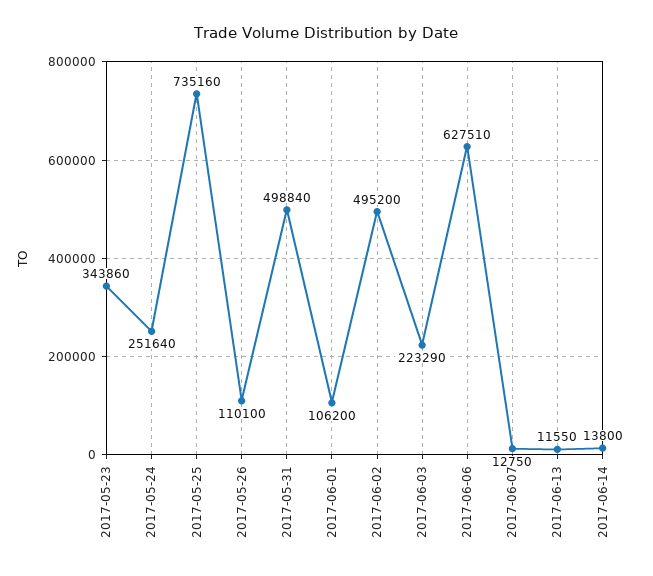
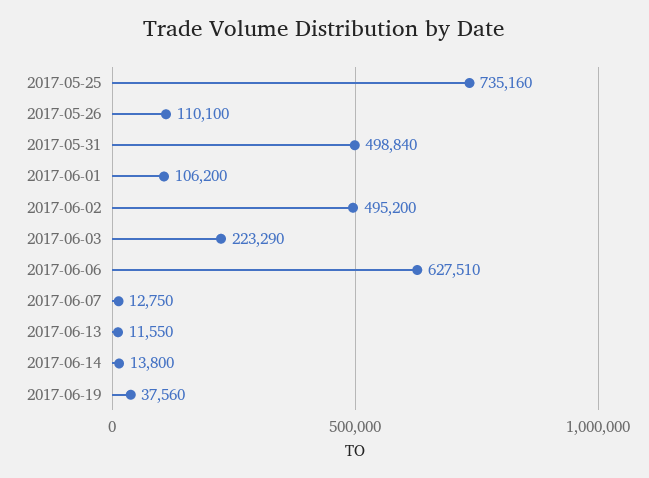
2017-05-23: 343860 -> none
2017-05-24: 251640 -> none
2017-06-19: none -> 37560

